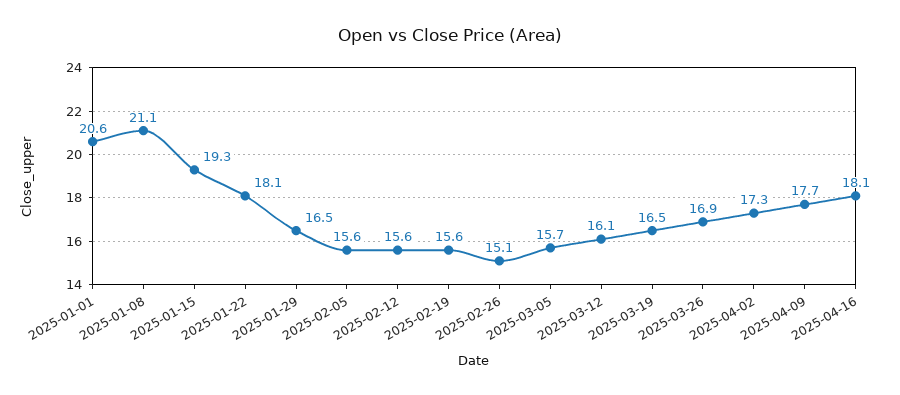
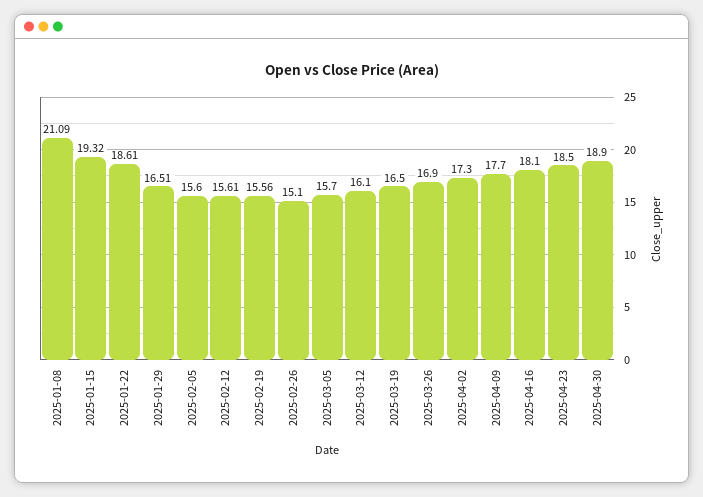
2025-01-01: 20.6 -> none
2025-01-22: 18.1 -> 18.61
2025-04-23: none -> 18.5
2025-04-30: none -> 18.9

